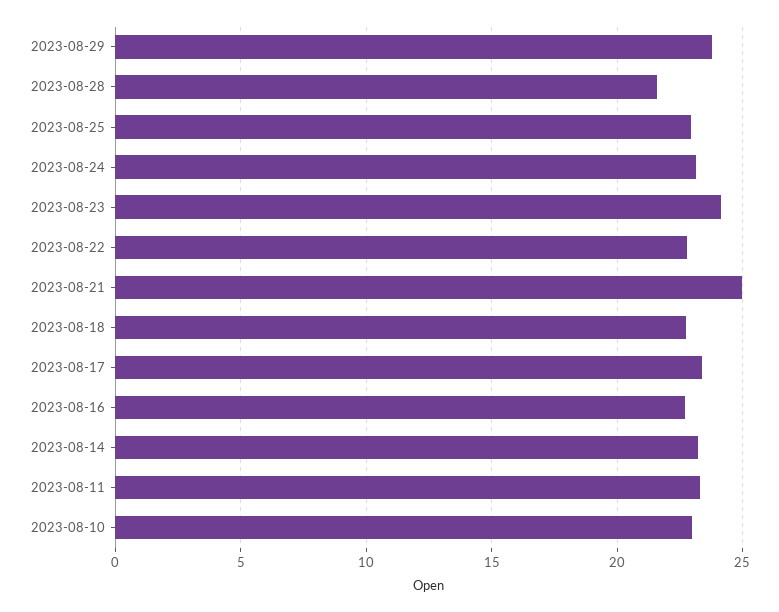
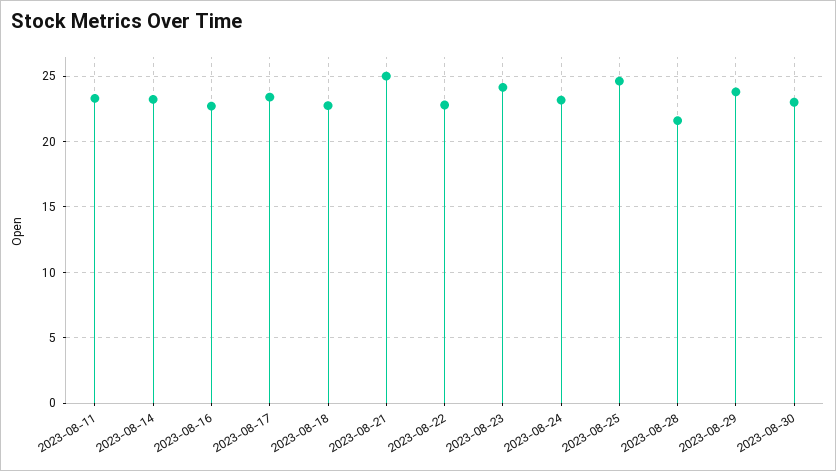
2023-08-25: 23 -> 24.5
2023-08-10: 23 -> none
2023-08-30: none -> 23

